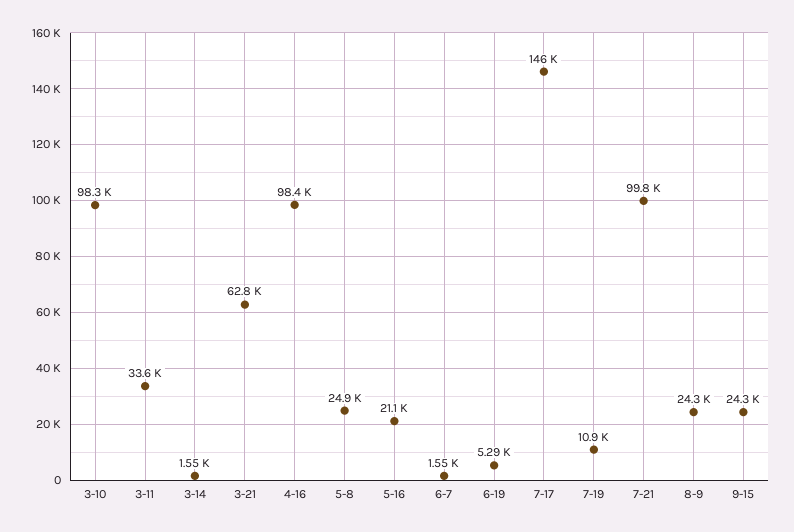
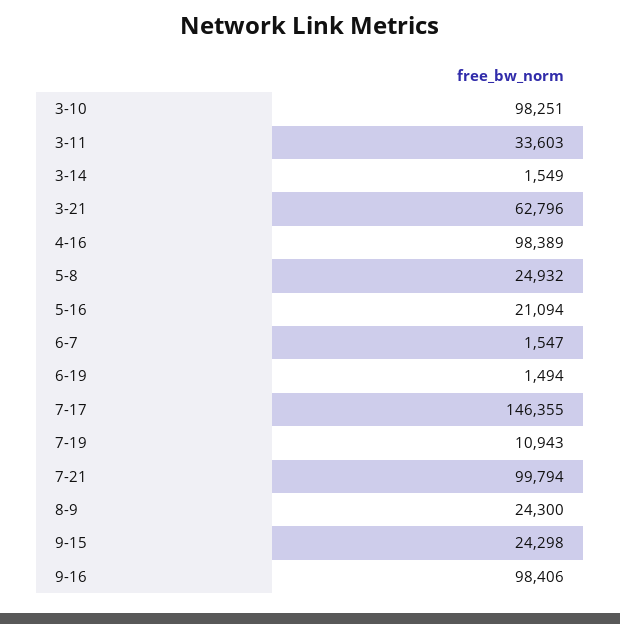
6-19: 5290 -> 1494
9-16: none -> 98406

